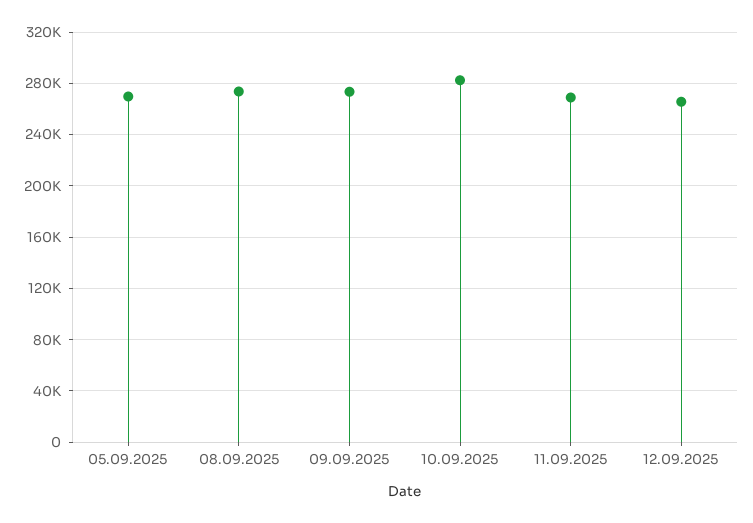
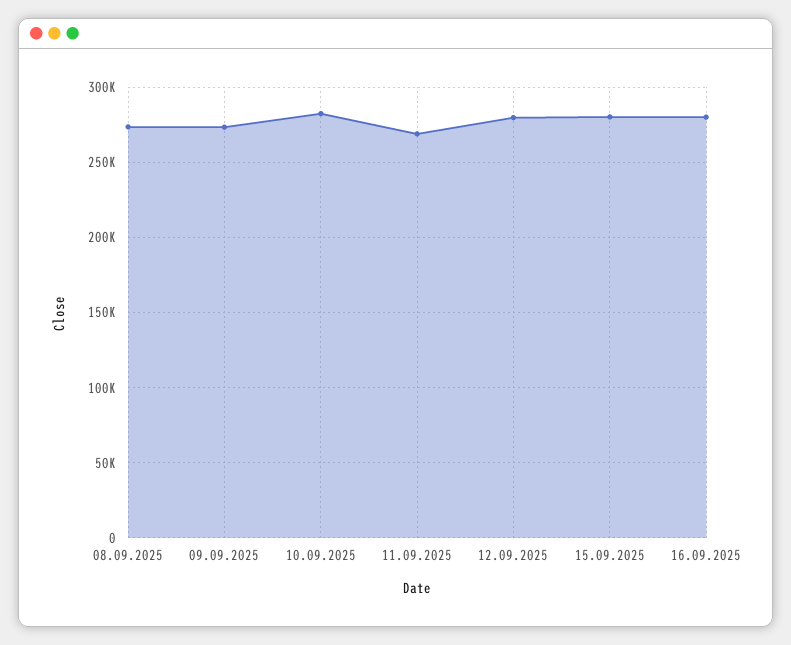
05.09.2025: 270000 -> none
12.09.2025: 265000 -> 280000
15.09.2025: none -> 280000
16.09.2025: none -> 280000

